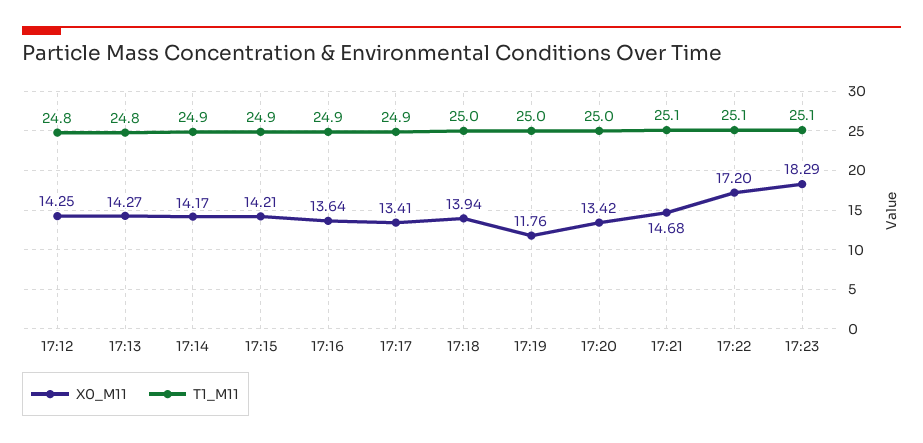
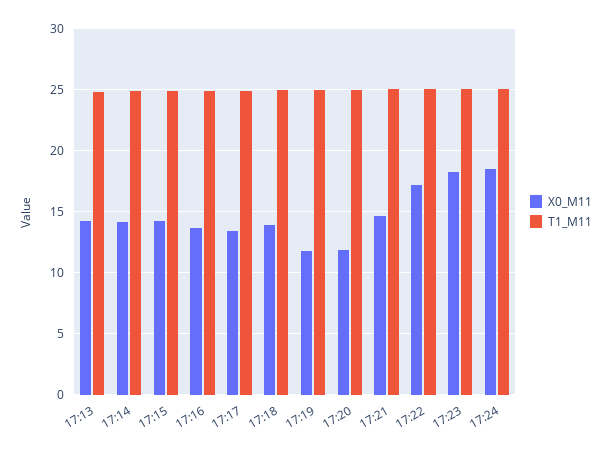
X0_M11, 17:12: 14.25 -> none
T1_M11, 17:12: 24.8 -> none
X0_M11, 17:20: 13.42 -> 12
X0_M11, 17:24: none -> 18.5
T1_M11, 17:24: none -> 25

